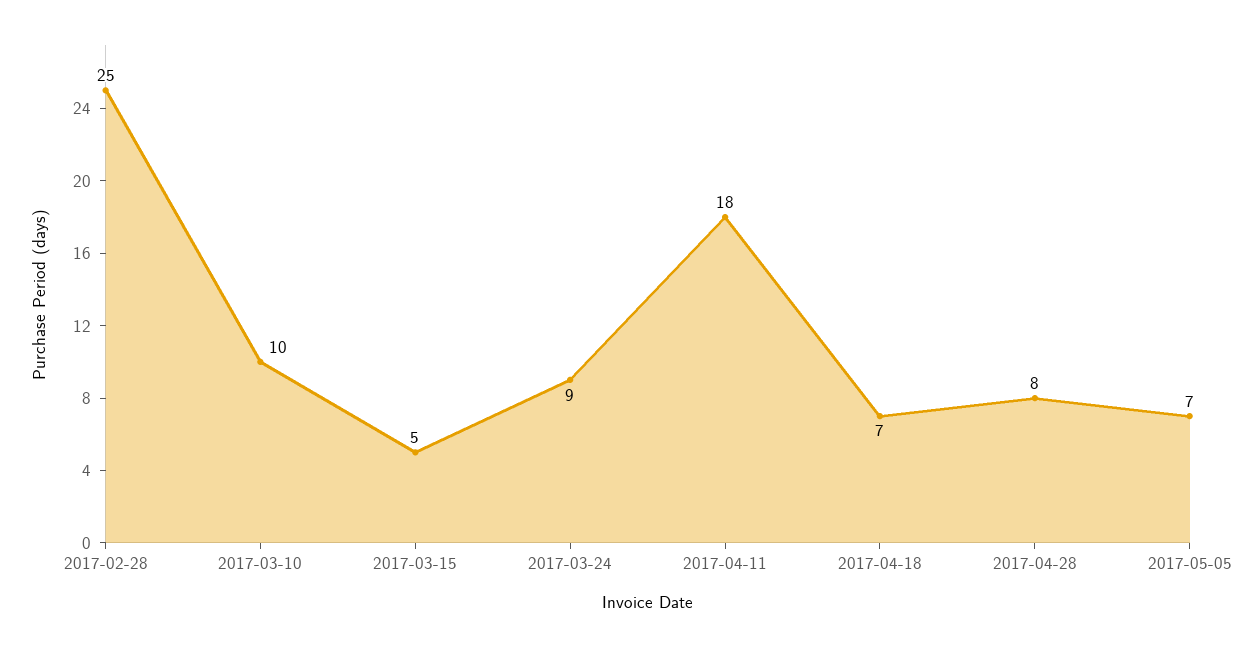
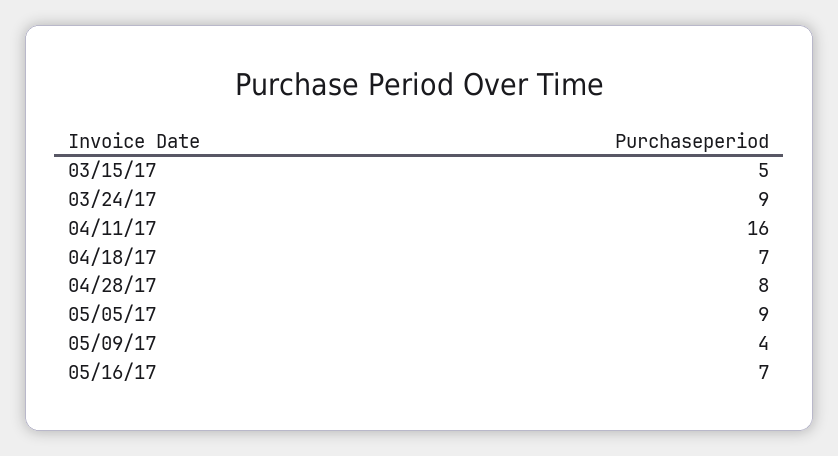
2017-02-28: 25 -> none
2017-03-10: 10 -> none
2017-04-11: 18 -> 16
2017-05-05: 7 -> 9
05/09/17: none -> 4
05/16/17: none -> 7

